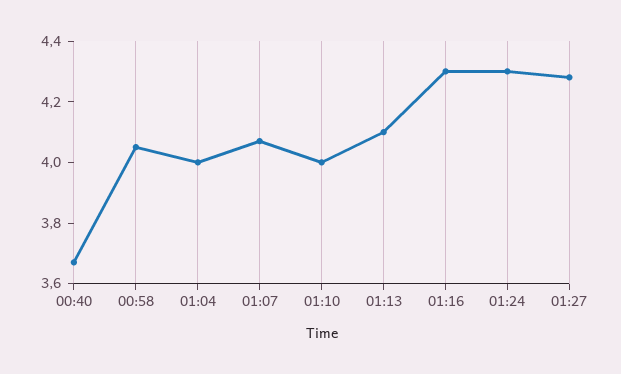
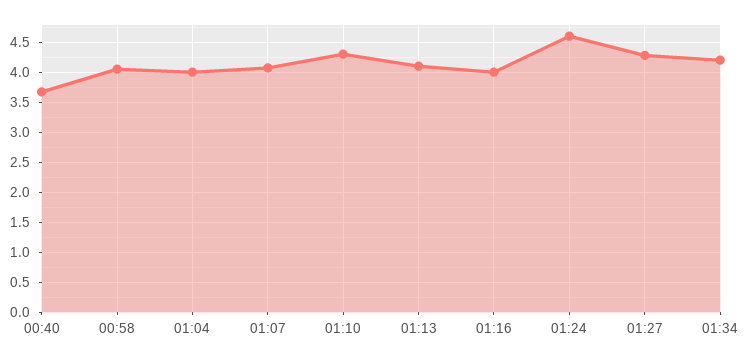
01:10: 4 -> 4.3
01:16: 4.3 -> 4
01:24: 4.3 -> 4.6
01:34: none -> 4.2

